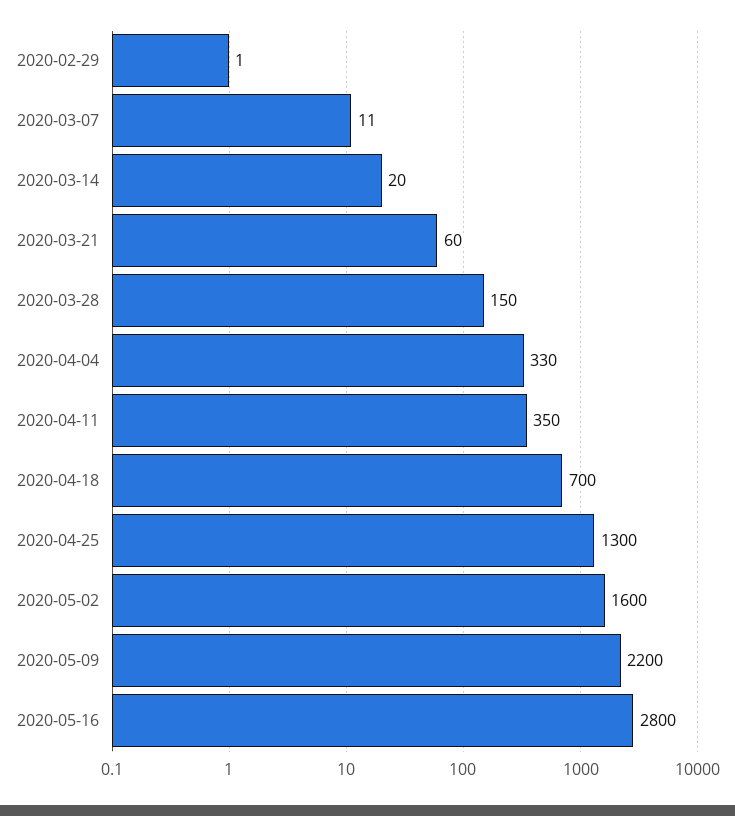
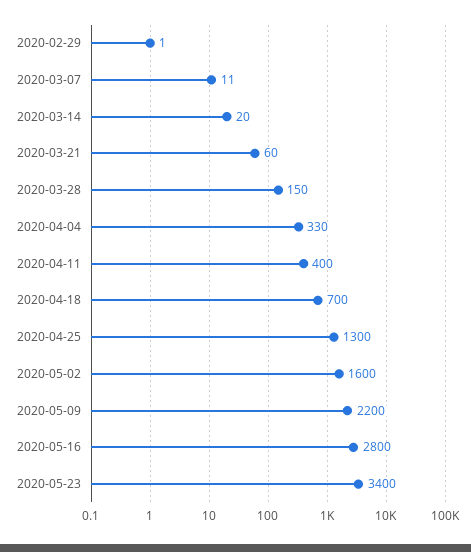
2020-04-11: 350 -> 400
2020-05-23: none -> 3400

